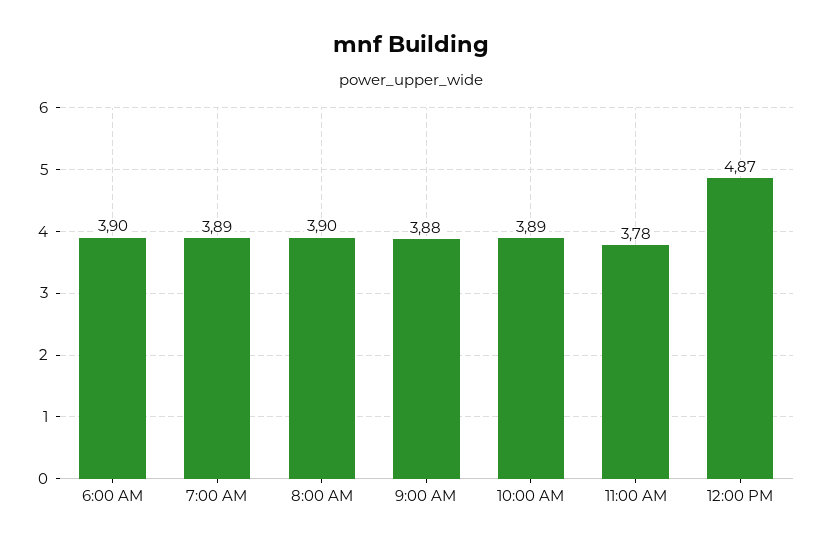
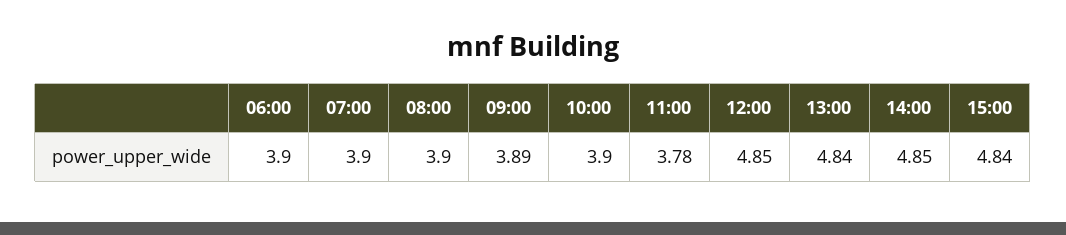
7:00 AM: 3.89 -> 3.9
9:00 AM: 3.88 -> 3.89
10:00 AM: 3.89 -> 3.9
12:00 PM: 4.87 -> 4.85
13:00: none -> 4.84
14:00: none -> 4.85
15:00: none -> 4.84

